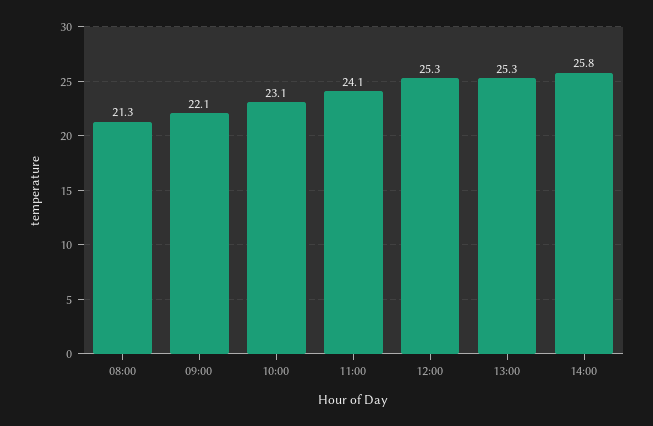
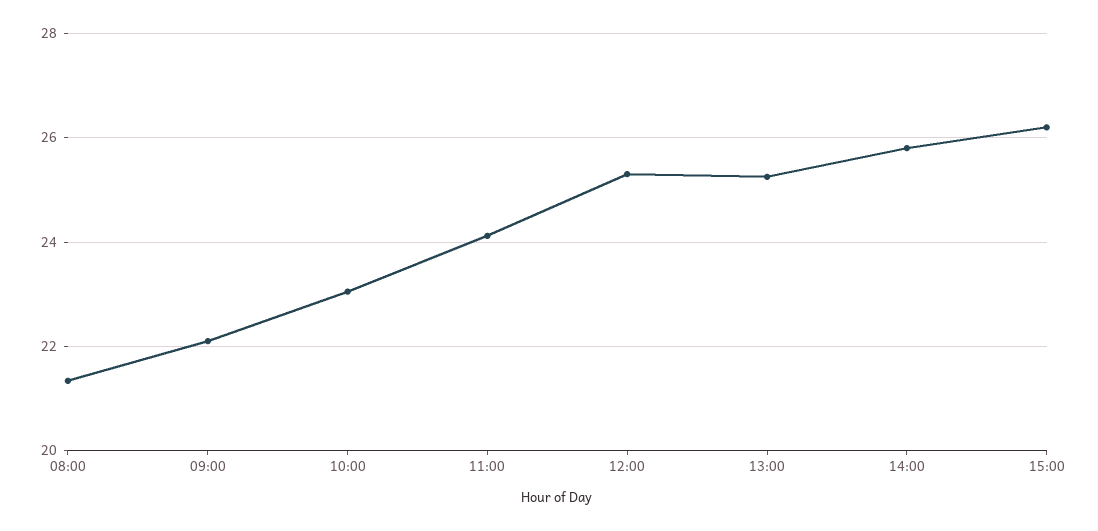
15:00: none -> 26.2

